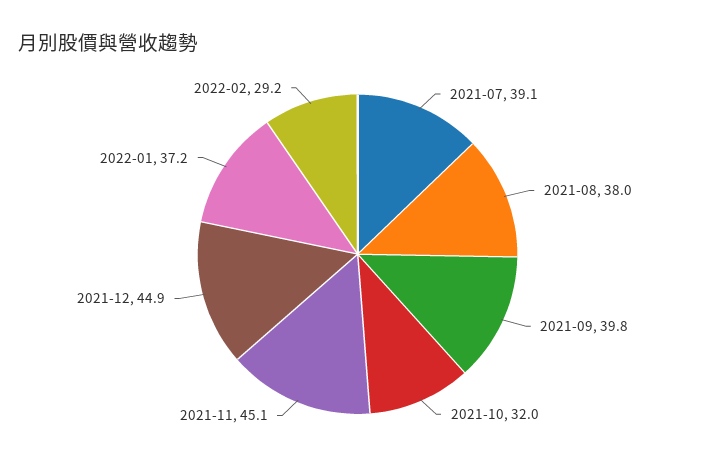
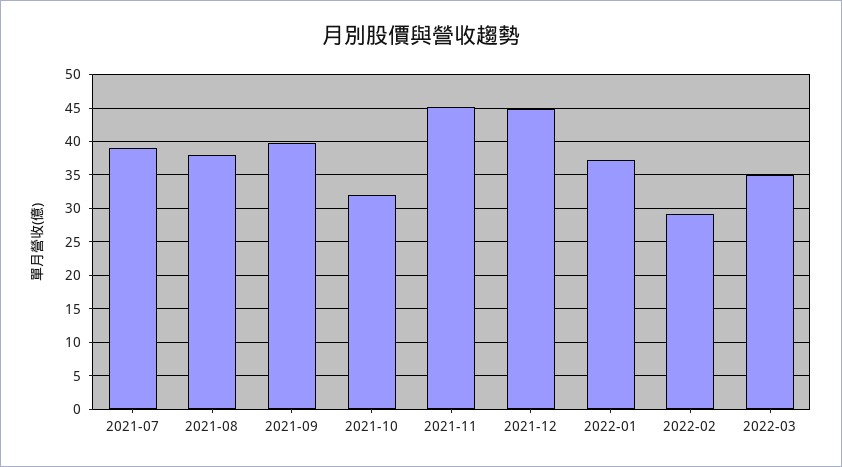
2022-03: none -> 35

